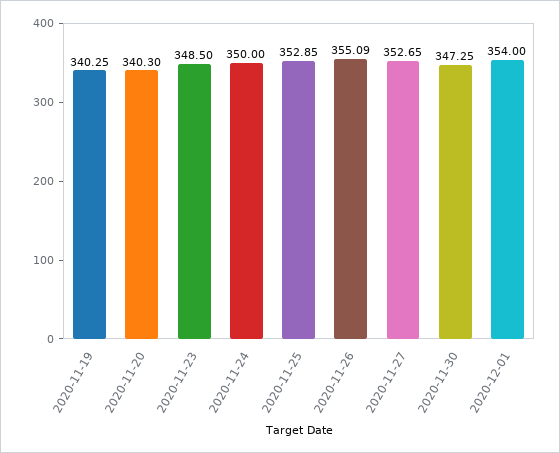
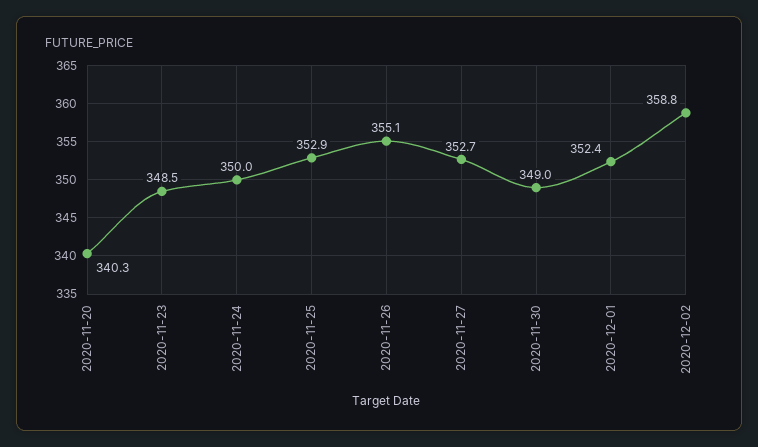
2020-11-19: 340.25 -> none
2020-11-30: 347.25 -> 349
2020-12-01: 354 -> 352.4
2020-12-02: none -> 358.8

